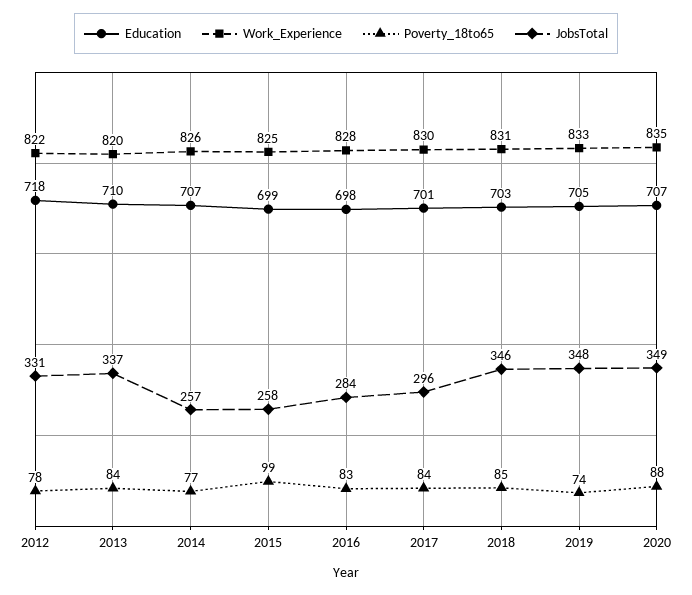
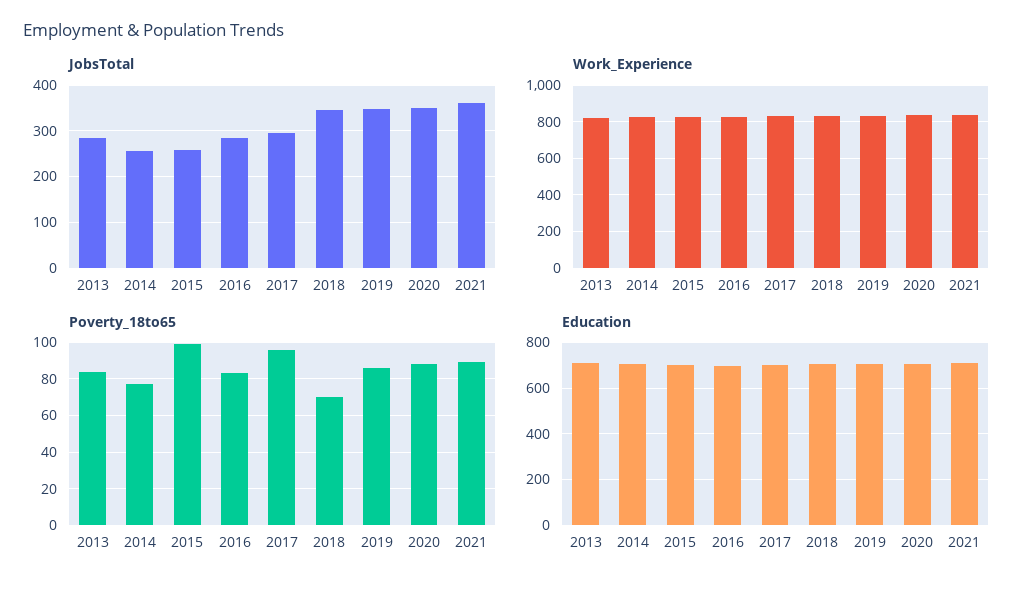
Education, 2012: 718 -> none
Work_Experience, 2012: 822 -> none
Poverty_18to65, 2012: 78 -> none
JobsTotal, 2012: 331 -> none
JobsTotal, 2013: 337 -> 280
Poverty_18to65, 2017: 84 -> 95
Poverty_18to65, 2018: 85 -> 70
Poverty_18to65, 2019: 74 -> 85
JobsTotal, 2021: none -> 360
Work_Experience, 2021: none -> 850
Poverty_18to65, 2021: none -> 90
Education, 2021: none -> 700

